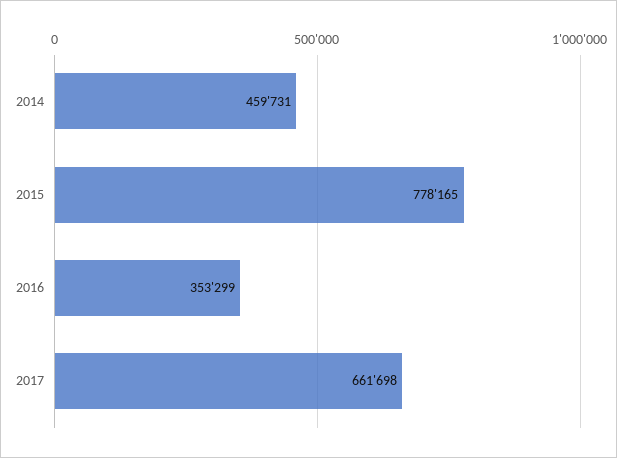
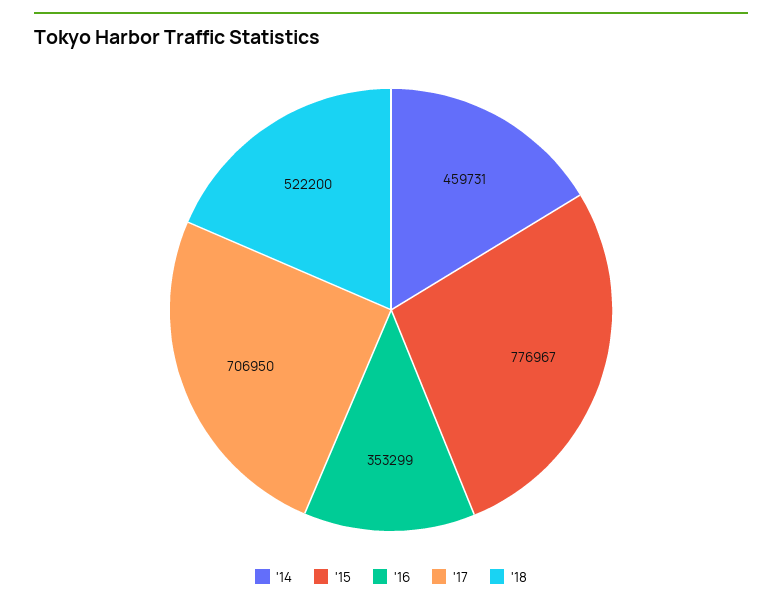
2015: 778165 -> 776967
2017: 661698 -> 706950
'18: none -> 522200

